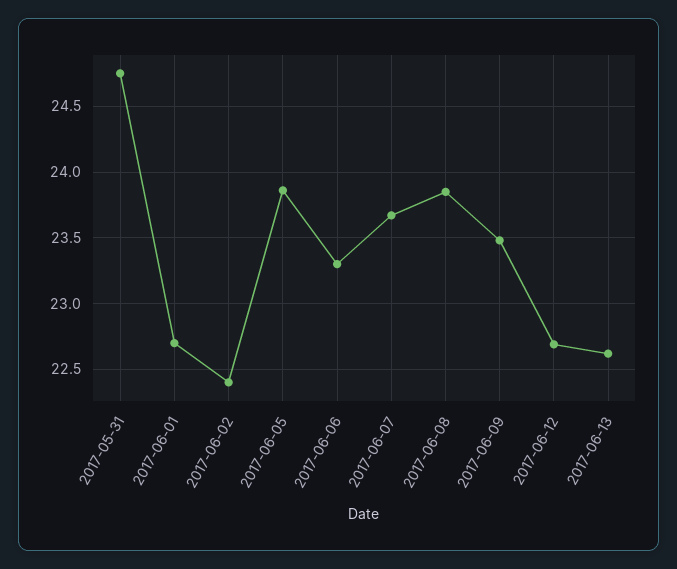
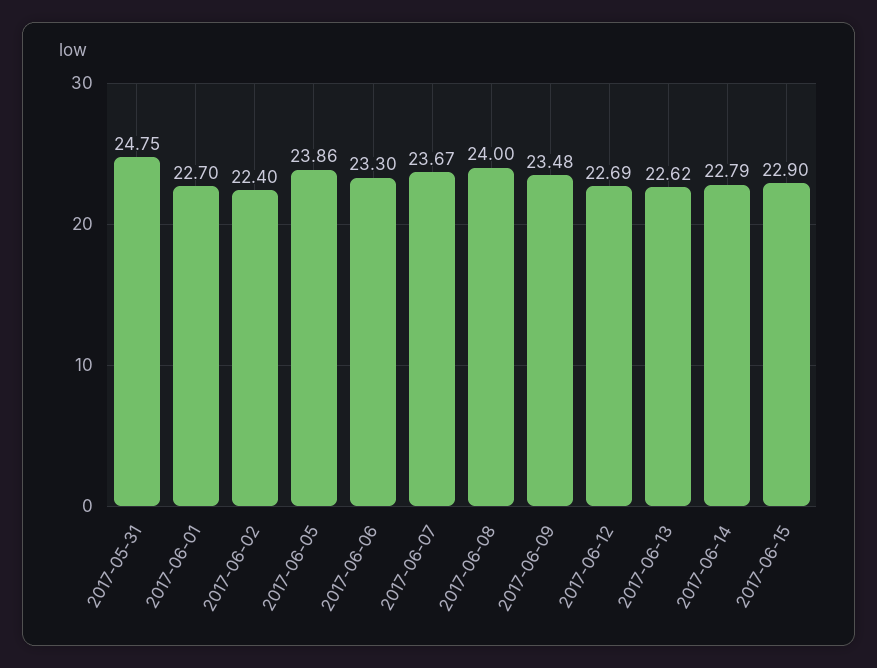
2017-06-08: 23.85 -> 24
2017-06-14: none -> 22.79
2017-06-15: none -> 22.9

